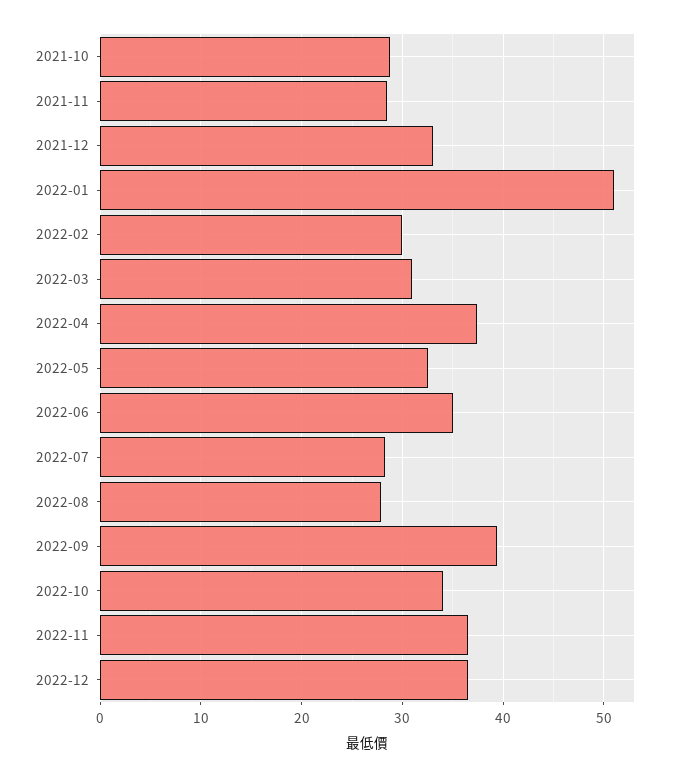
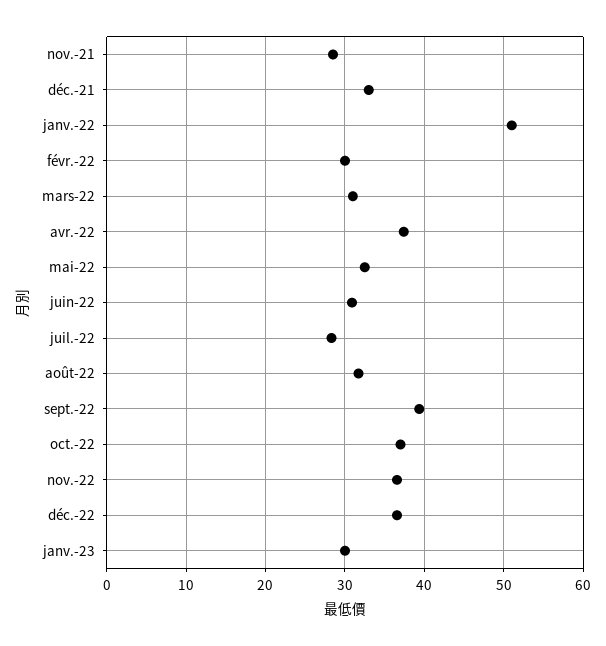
2021-10: 29 -> none
2022-06: 35 -> 31
2022-08: 28 -> 32
2022-10: 34 -> 37
janv.-23: none -> 30

